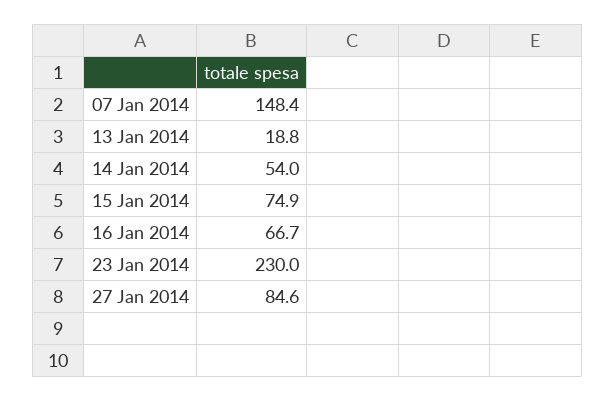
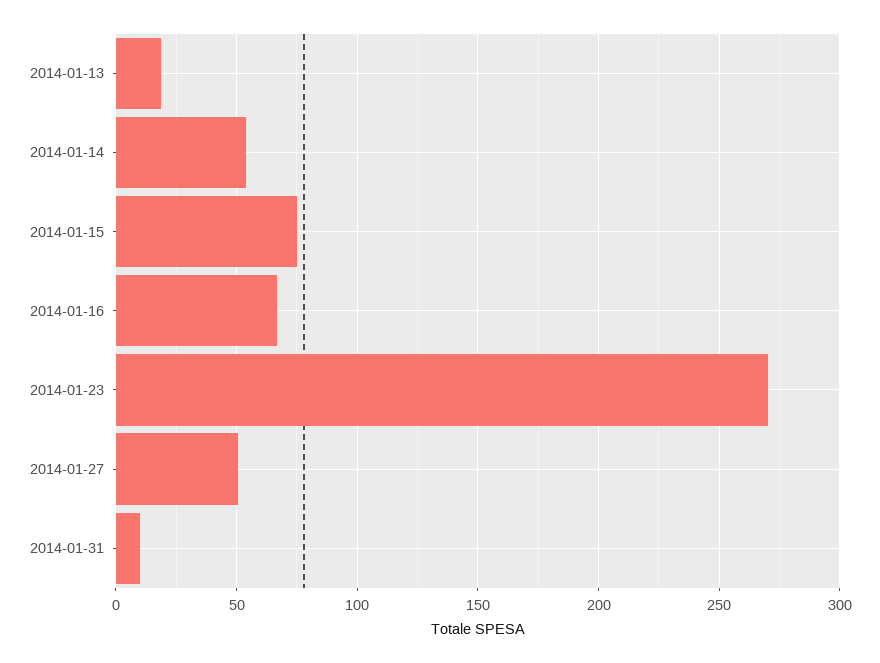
07 Jan 2014: 148.4 -> none
23 Jan 2014: 230 -> 270
27 Jan 2014: 84.6 -> 50
2014-01-31: none -> 10

